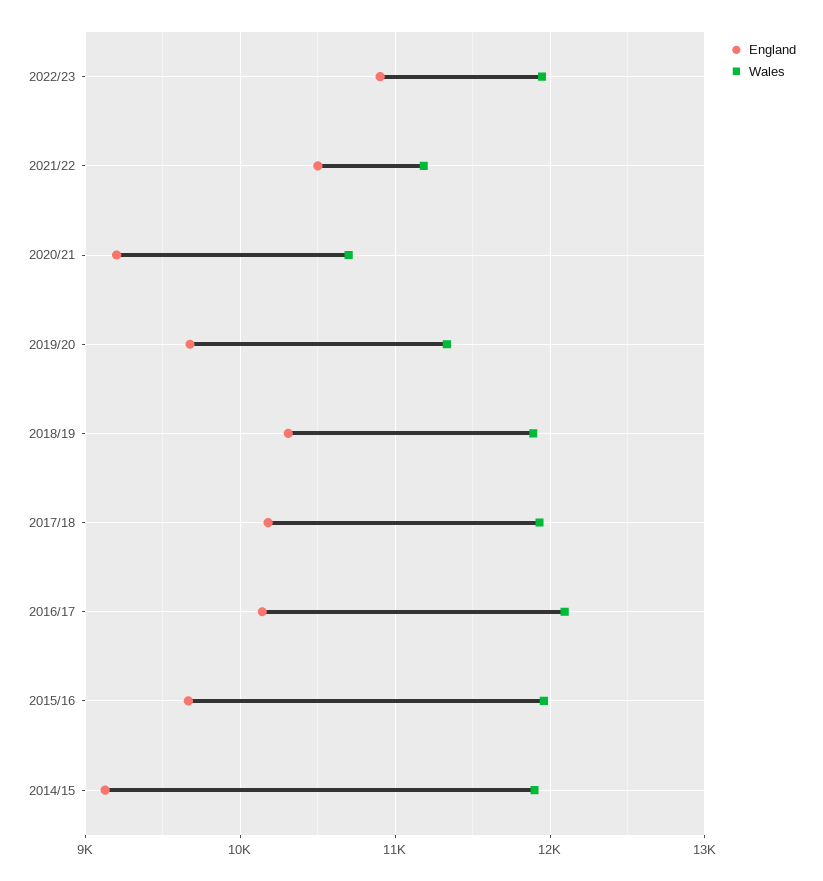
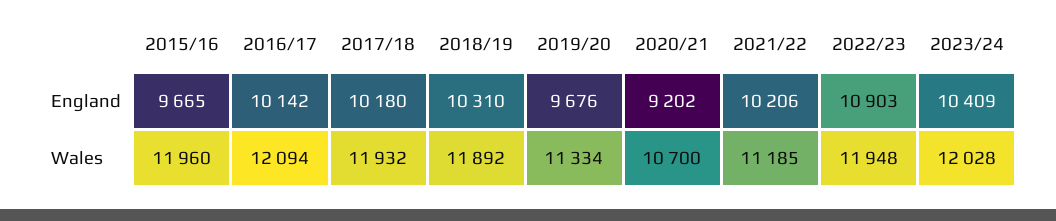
England, 2021/22: 10500 -> 10206
England, 2014/15: 9100 -> none
Wales, 2014/15: 11900 -> none
England, 2023/24: none -> 10409
Wales, 2023/24: none -> 12028

